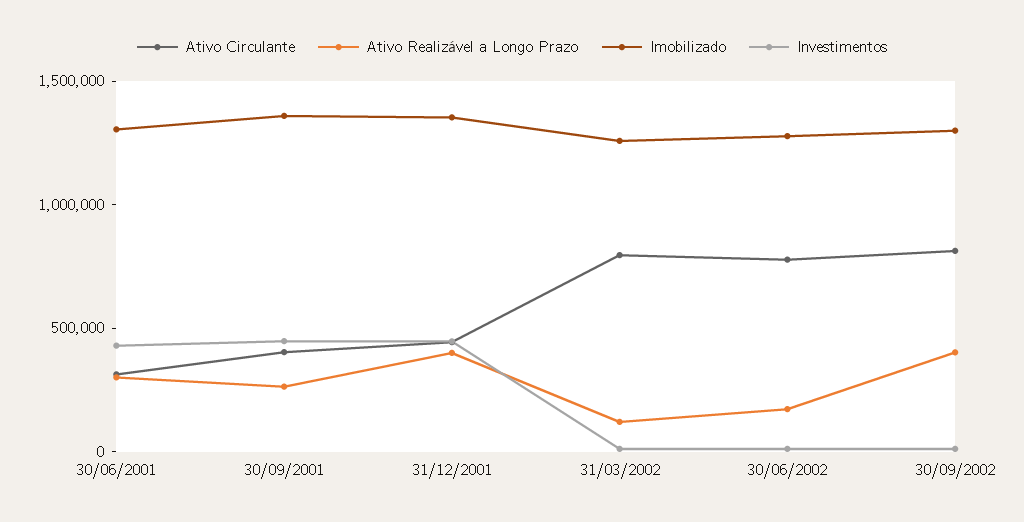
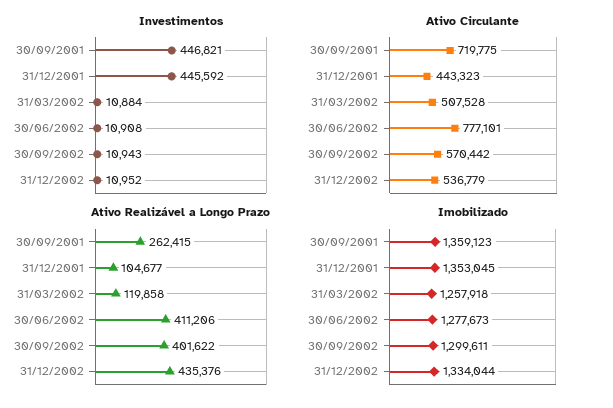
Ativo Circulante, 30/06/2001: 300000 -> none
Ativo Realizável a Longo Prazo, 30/06/2001: 300000 -> none
Imobilizado, 30/06/2001: 1300000 -> none
Investimentos, 30/06/2001: 400000 -> none
Ativo Circulante, 30/09/2001: 400000 -> 719775
Ativo Realizável a Longo Prazo, 31/12/2001: 400000 -> 104677
Ativo Circulante, 31/03/2002: 800000 -> 507528
Ativo Realizável a Longo Prazo, 30/06/2002: 200000 -> 411206
Ativo Circulante, 30/09/2002: 800000 -> 570442
Investimentos, 31/12/2002: none -> 10952
Ativo Circulante, 31/12/2002: none -> 536779
Ativo Realizável a Longo Prazo, 31/12/2002: none -> 435376
Imobilizado, 31/12/2002: none -> 1334044

